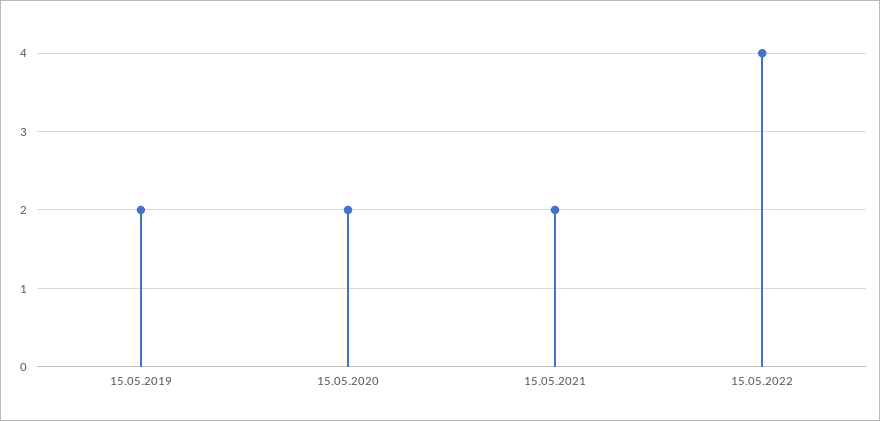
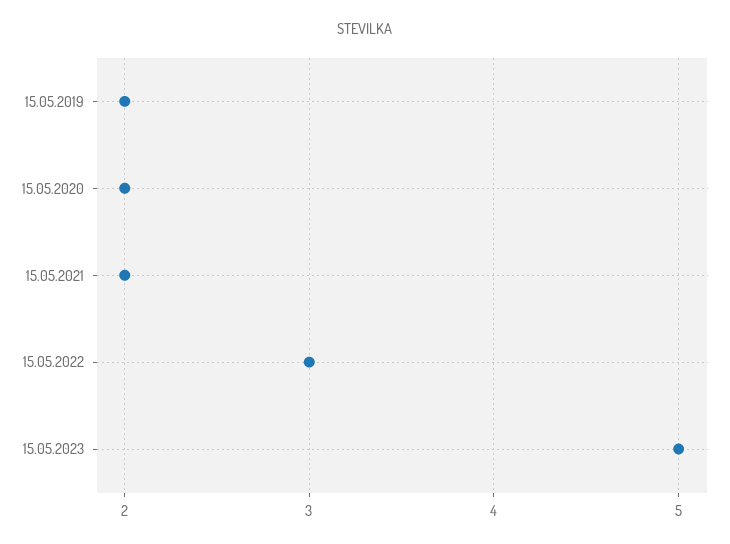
15.05.2022: 4 -> 3
15.05.2023: none -> 5

